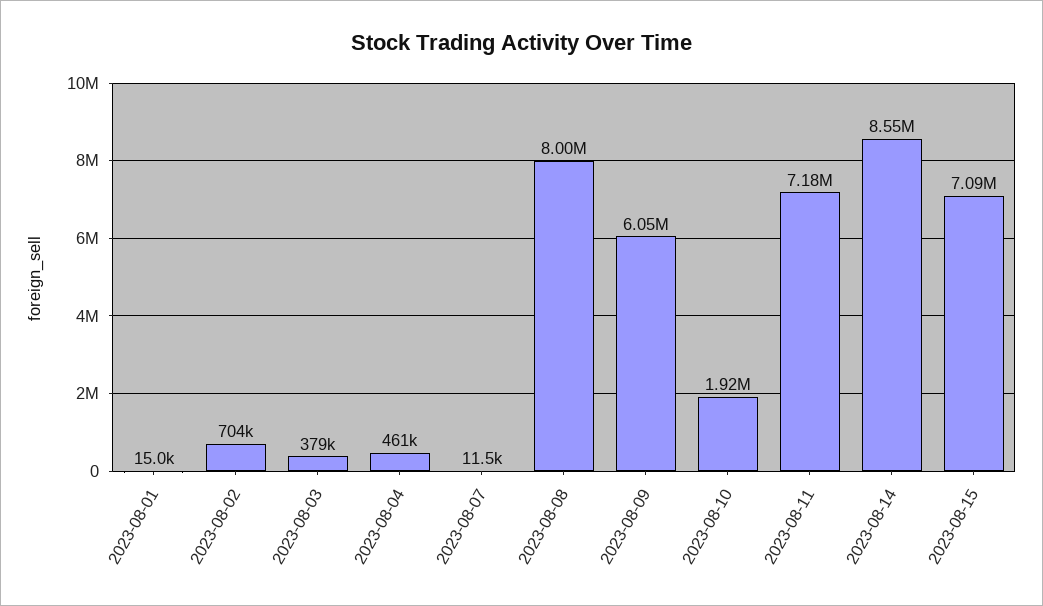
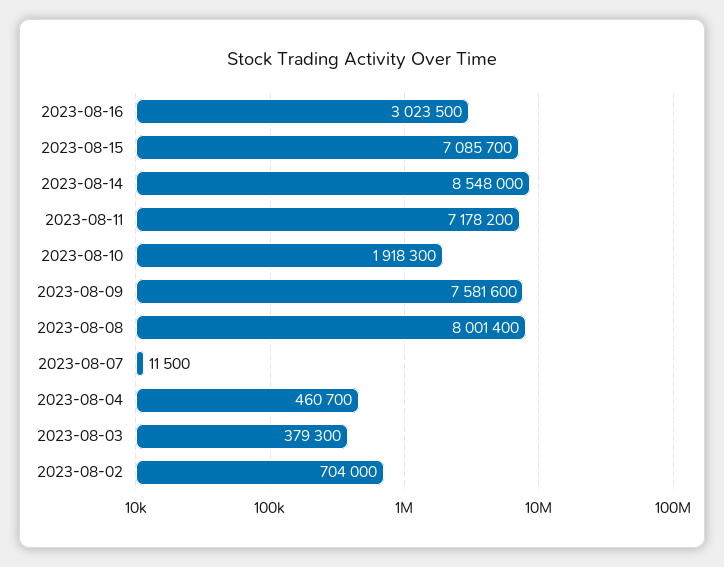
2023-08-01: 15000 -> none
2023-08-09: 6050000 -> 7581600
2023-08-16: none -> 3023500

